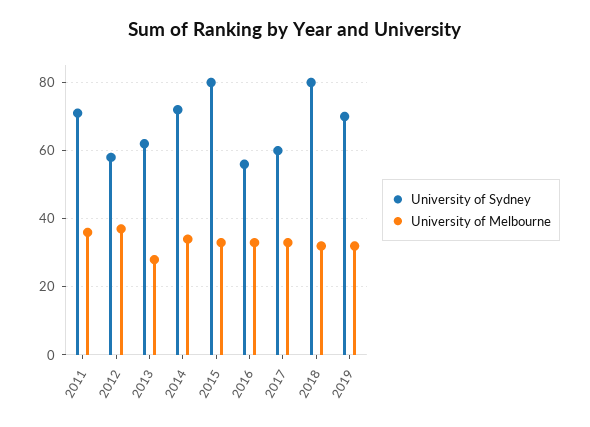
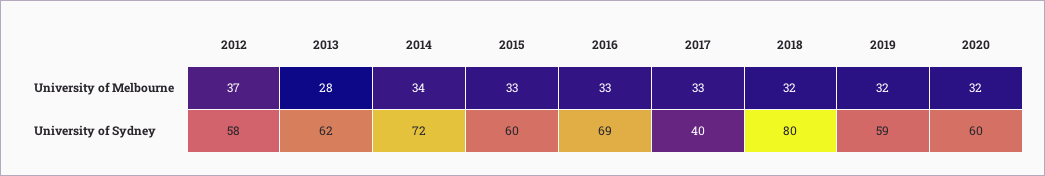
University of Sydney, 2011: 70 -> none
University of Melbourne, 2011: 35 -> none
University of Sydney, 2015: 80 -> 60
University of Sydney, 2016: 55 -> 69
University of Sydney, 2017: 60 -> 40
University of Sydney, 2019: 70 -> 59
University of Melbourne, 2020: none -> 32
University of Sydney, 2020: none -> 60

